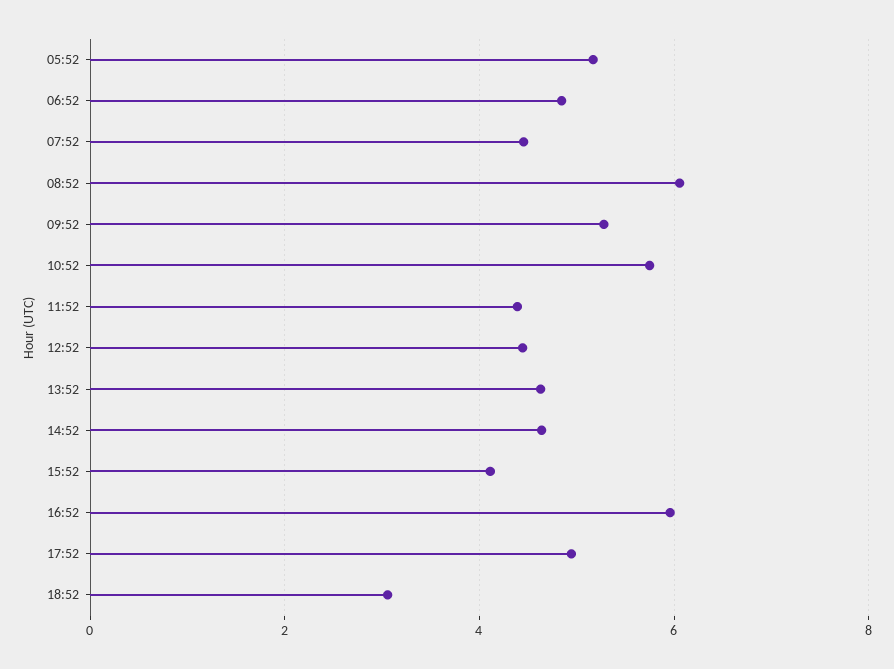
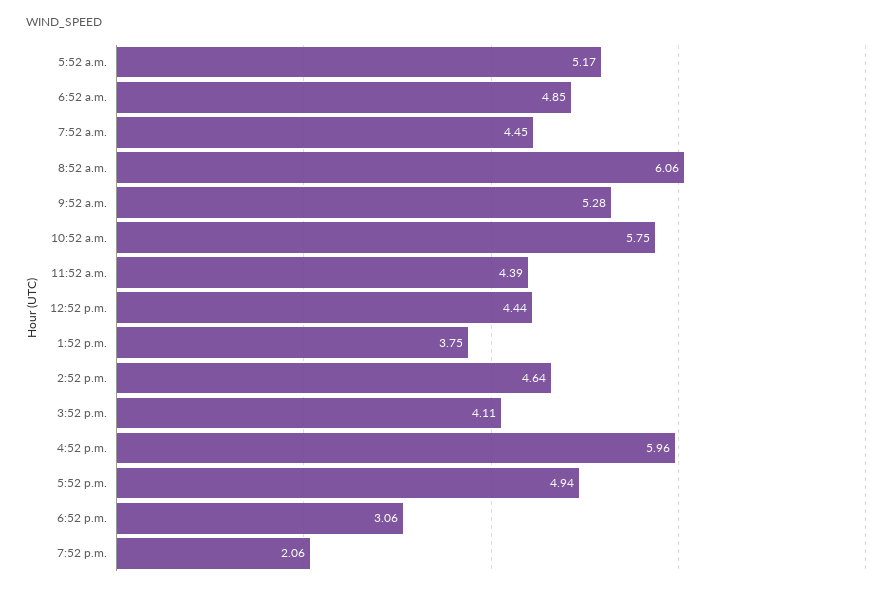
13:52: 4.6 -> 3.75
7:52 p.m.: none -> 2.06

